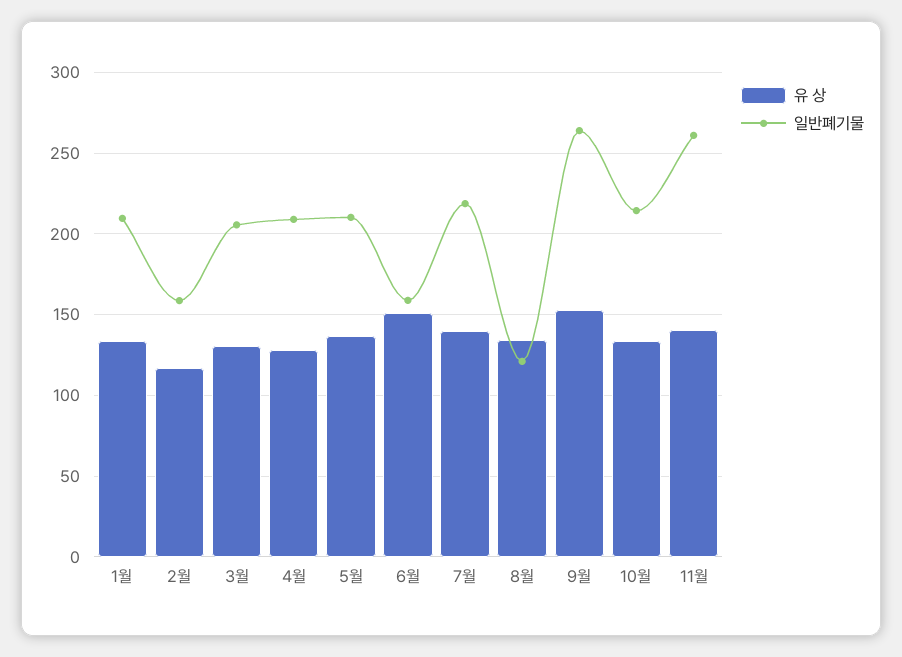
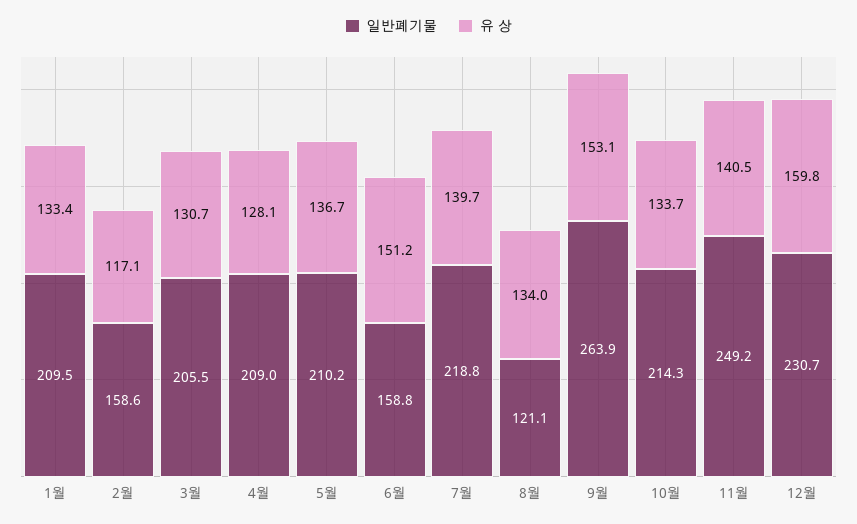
일반폐기물, 11월: 260 -> 249.2
일반폐기물, 12월: none -> 230.7
유 상, 12월: none -> 159.8

